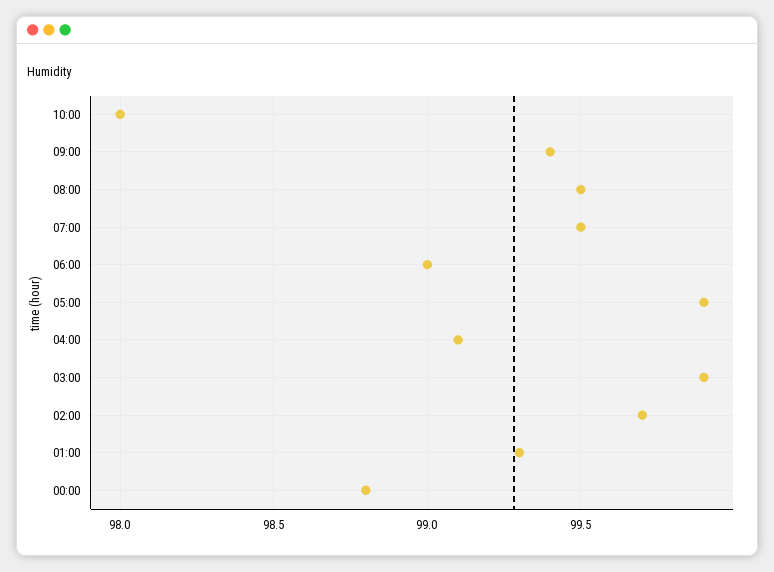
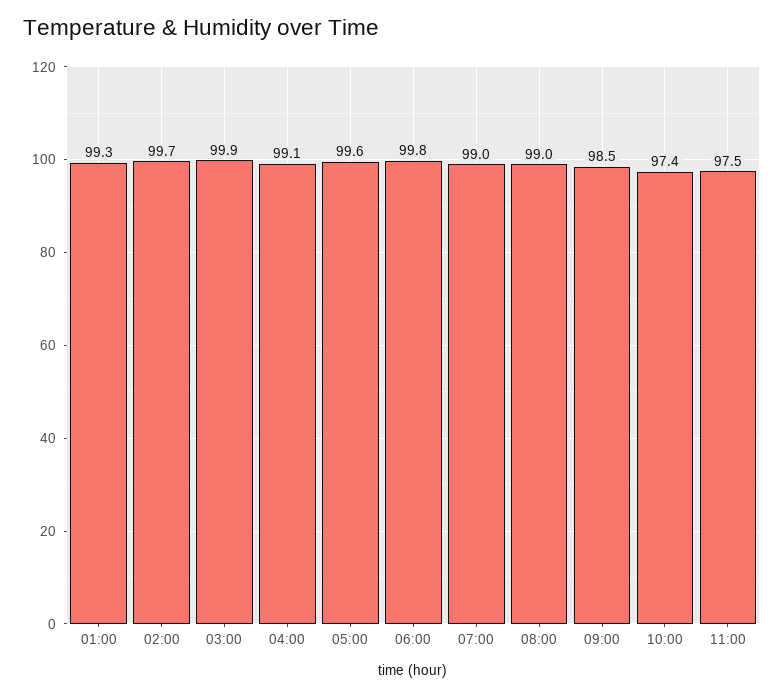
10:00: 98 -> 97.4
09:00: 99.4 -> 98.5
08:00: 99.5 -> 99
07:00: 99.5 -> 99
06:00: 99 -> 99.8
05:00: 99.9 -> 99.6
00:00: 98.8 -> none
11:00: none -> 97.5

